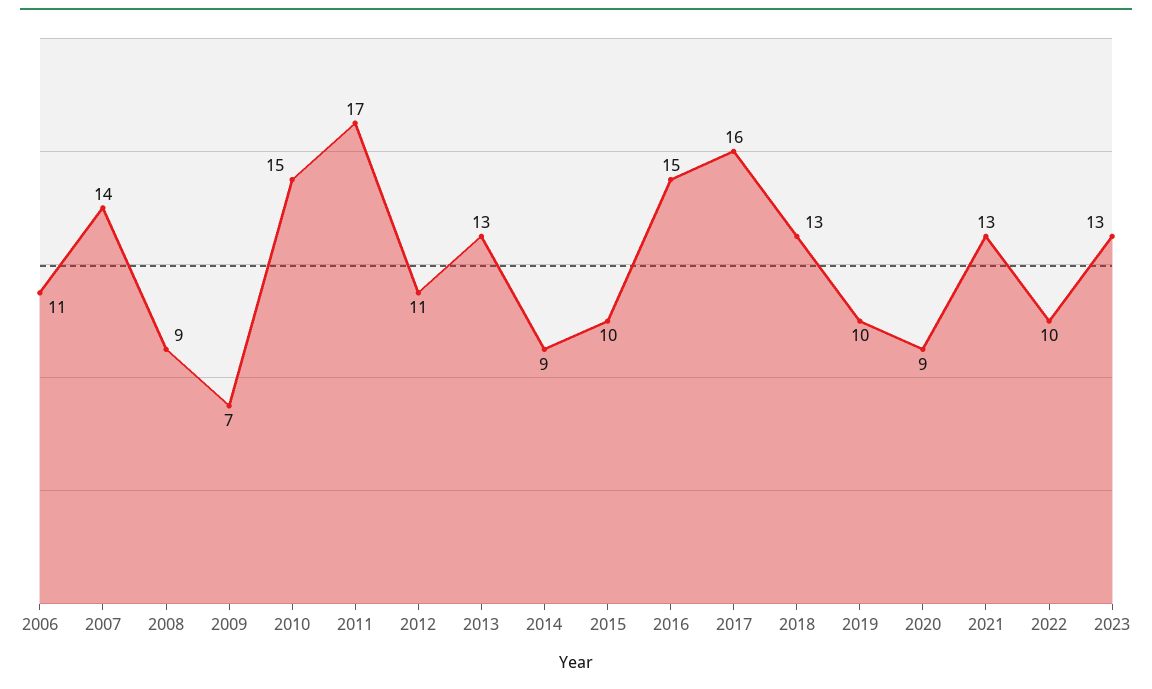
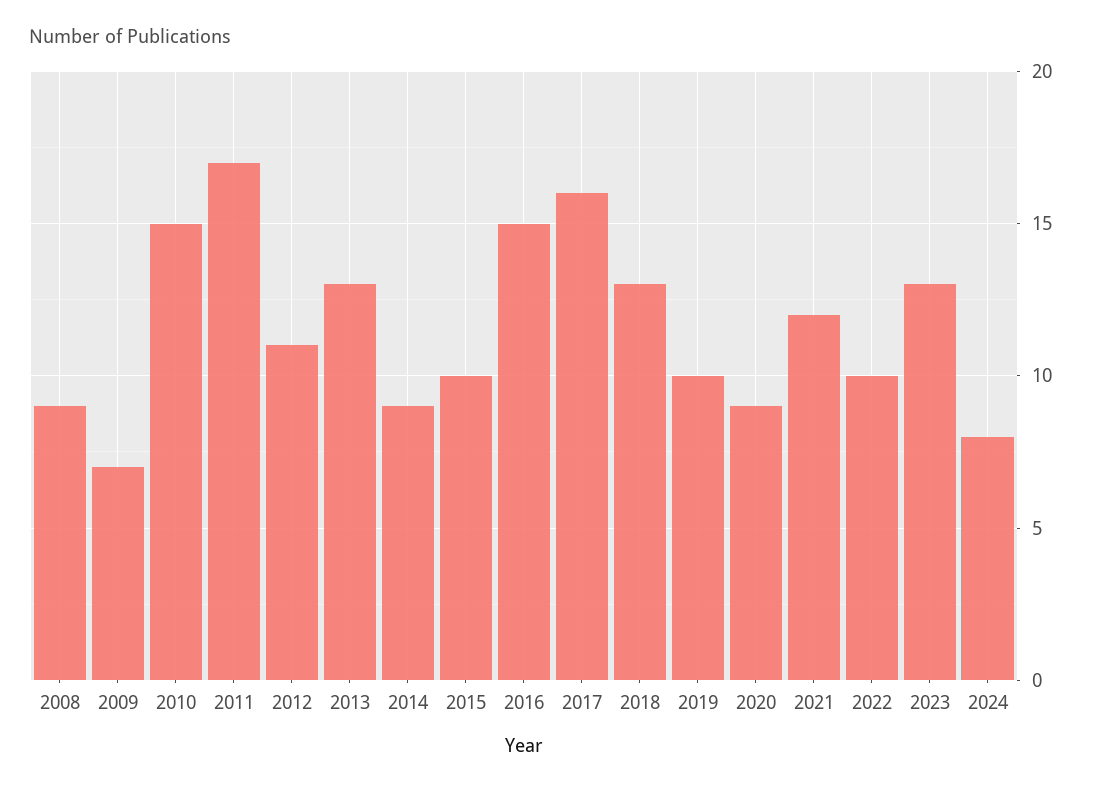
2006: 11 -> none
2007: 14 -> none
2021: 13 -> 12
2024: none -> 8

